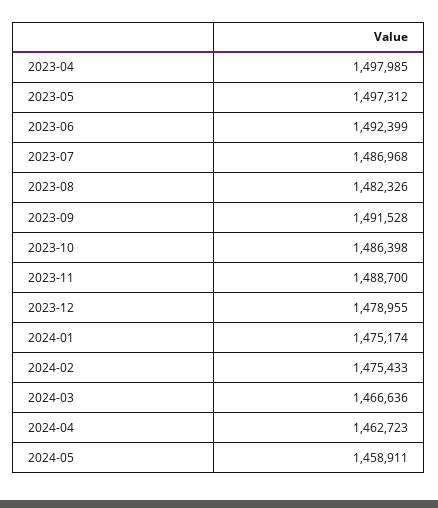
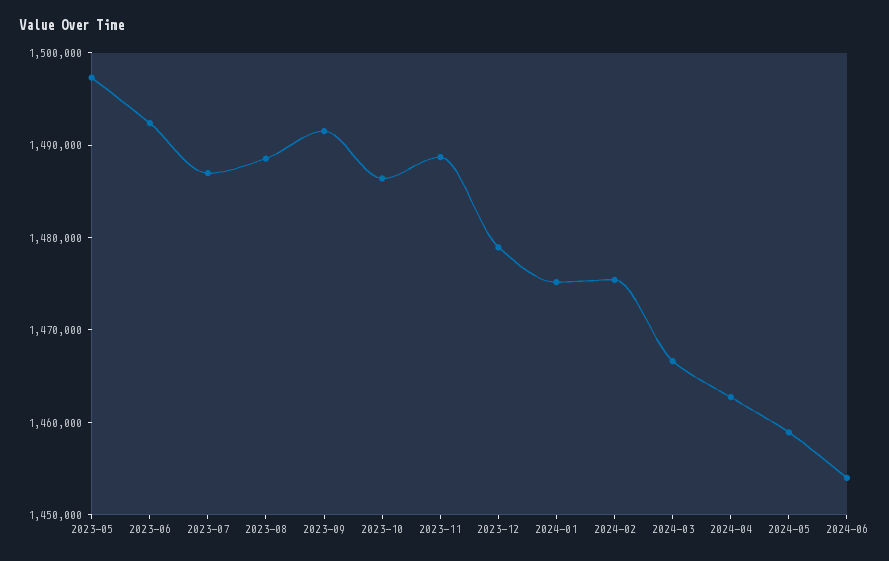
2023-04: 1497985 -> none
2023-08: 1482326 -> 1488000
2024-06: none -> 1454000

